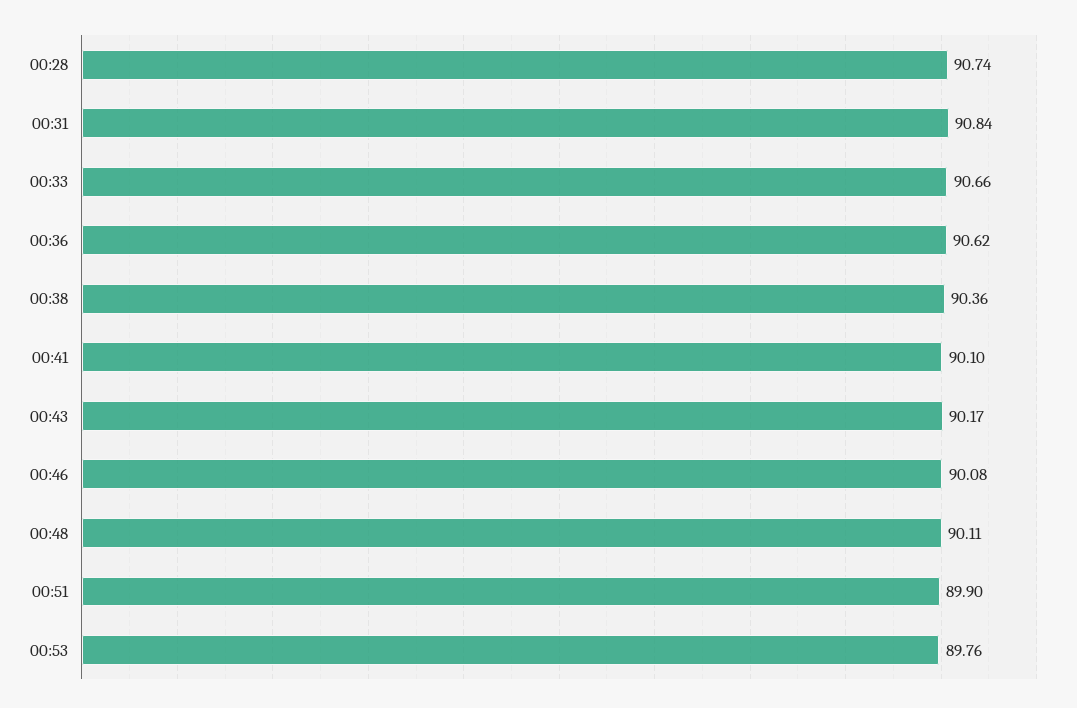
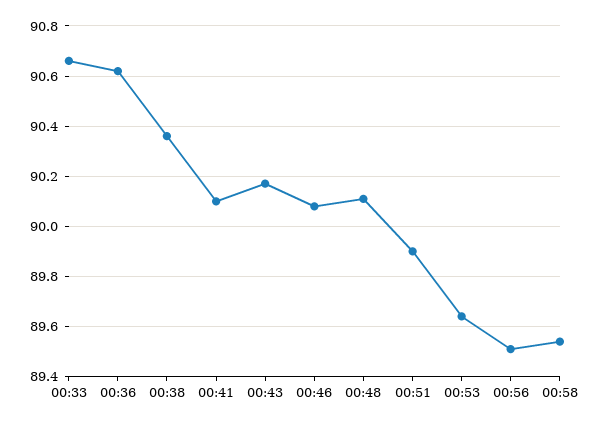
00:28: 90.74 -> none
00:31: 90.84 -> none
00:53: 89.76 -> 89.65
00:56: none -> 89.5
00:58: none -> 89.55

